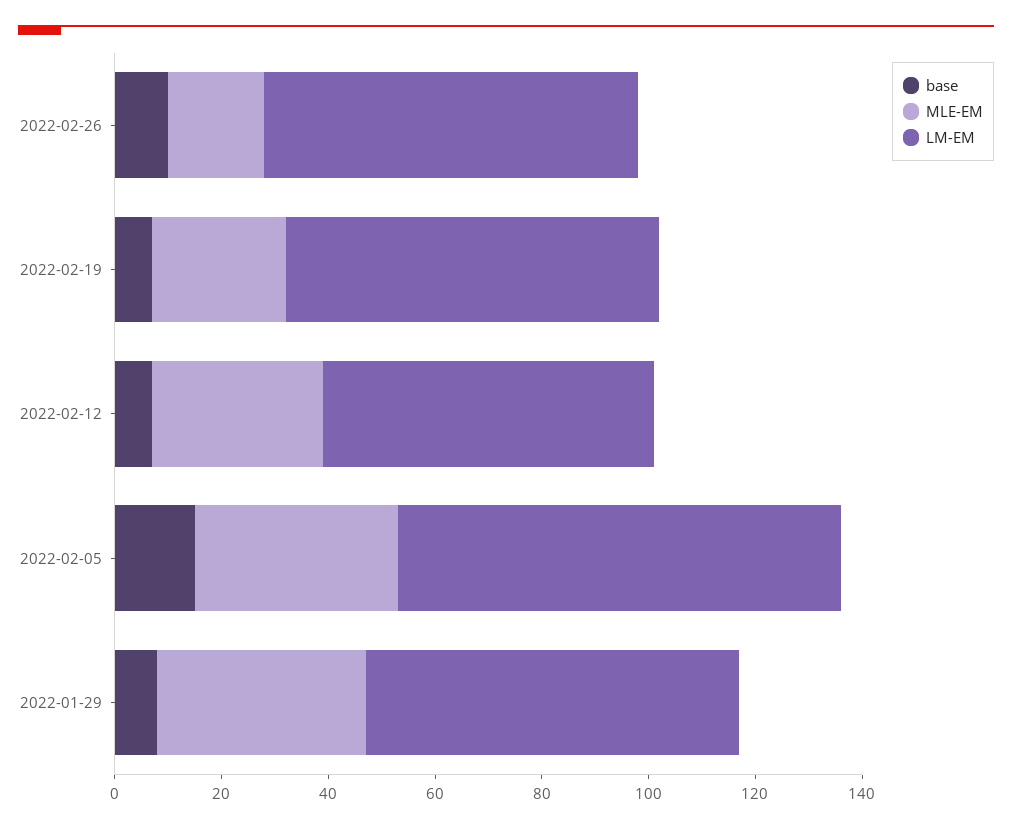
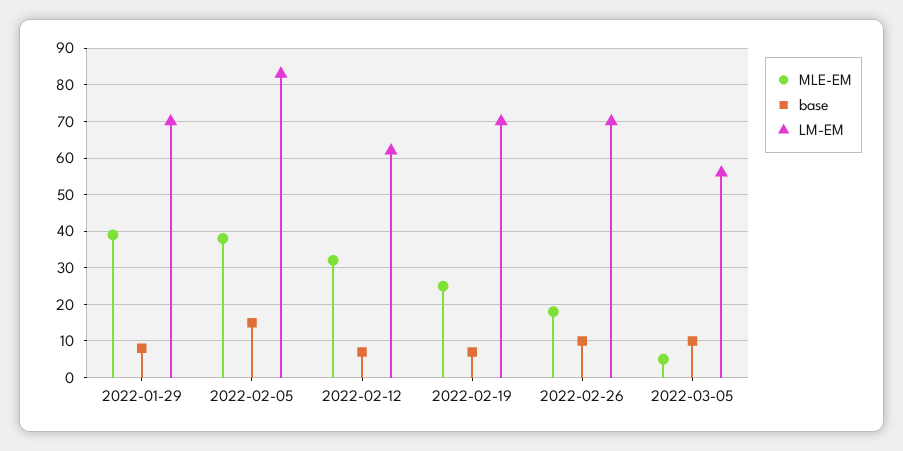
MLE-EM, 2022-03-05: none -> 5
base, 2022-03-05: none -> 10
LM-EM, 2022-03-05: none -> 55

